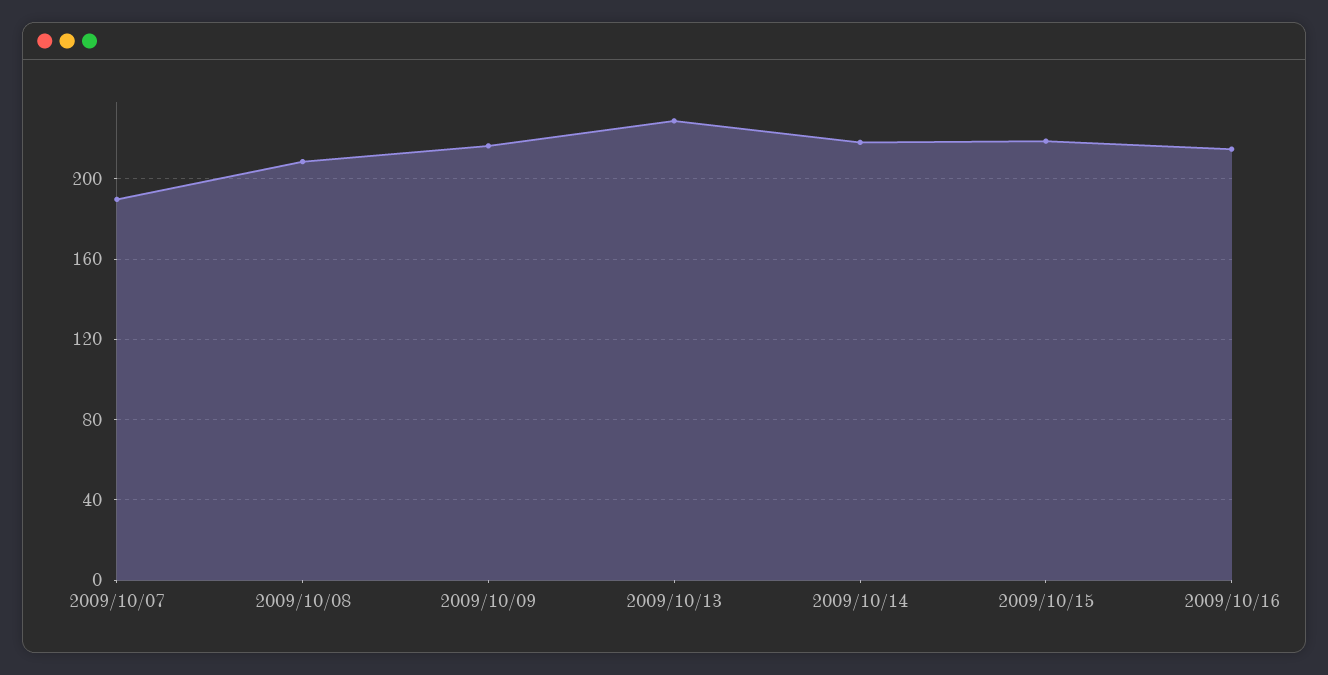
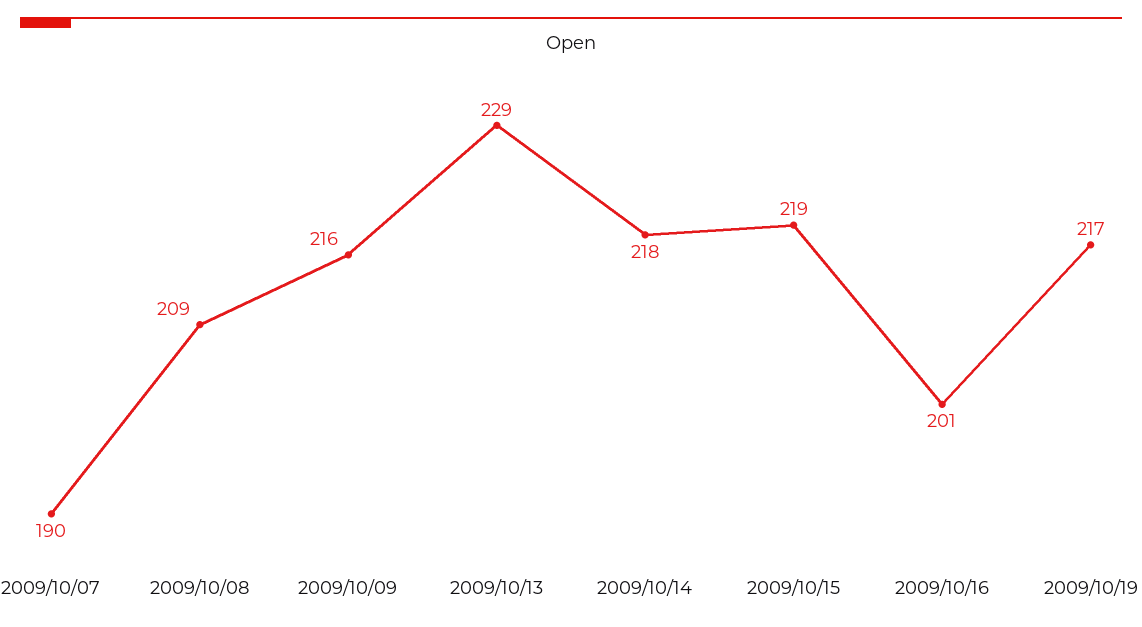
2009/10/16: 215 -> 201
2009/10/19: none -> 217

